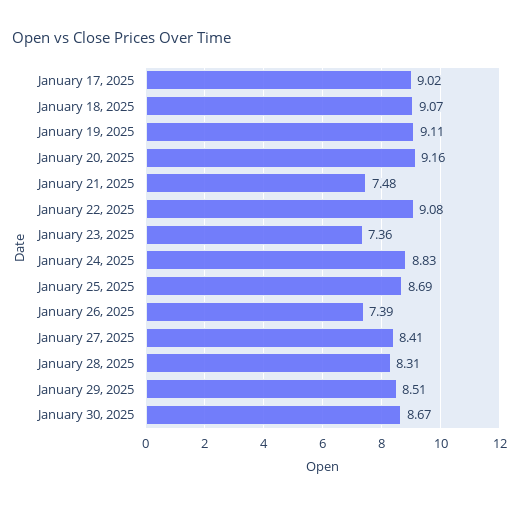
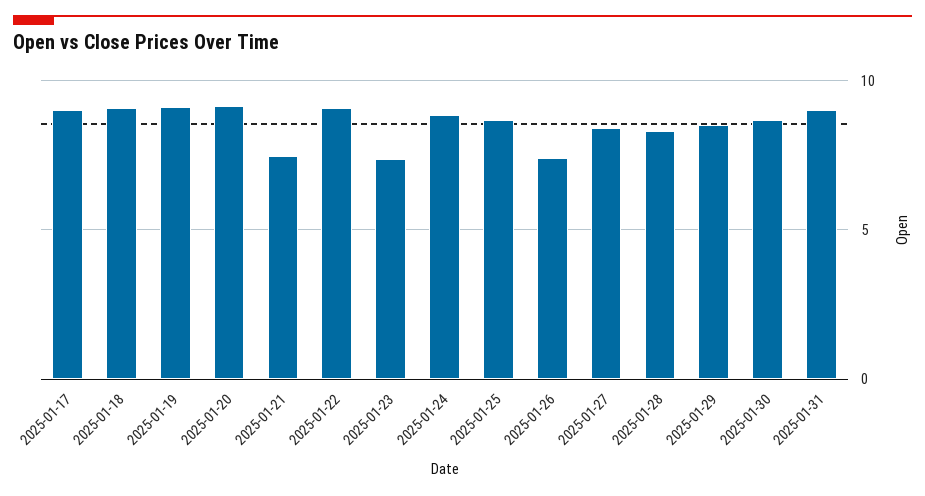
2025-01-31: none -> 9

